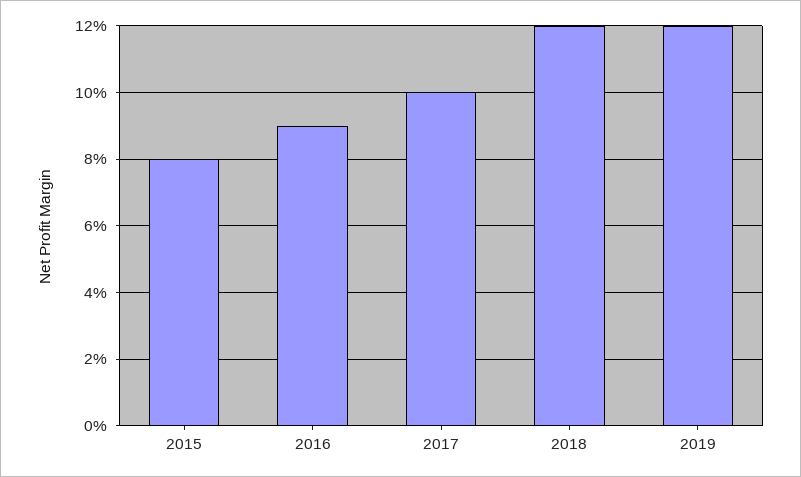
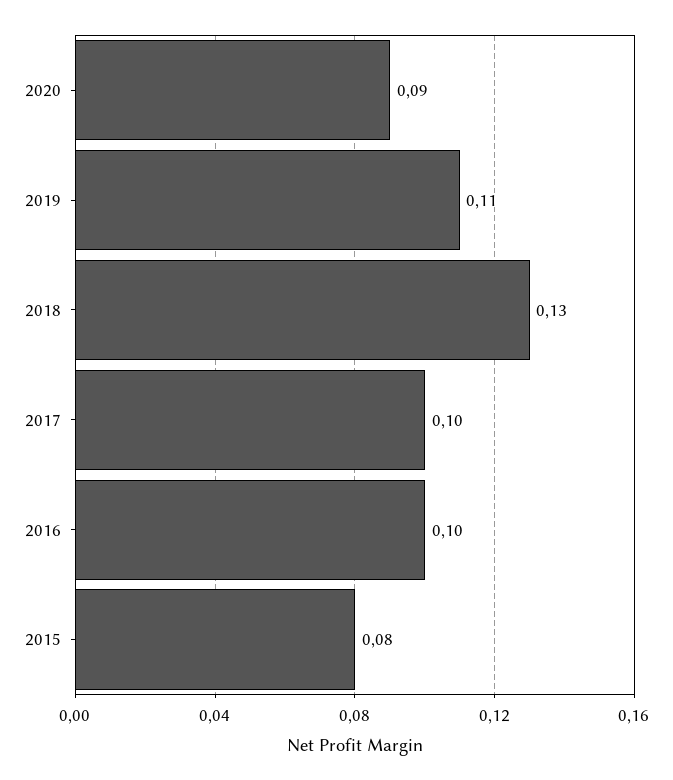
2016: 0.09 -> 0.1
2018: 0.12 -> 0.13
2019: 0.12 -> 0.11
2020: none -> 0.09

